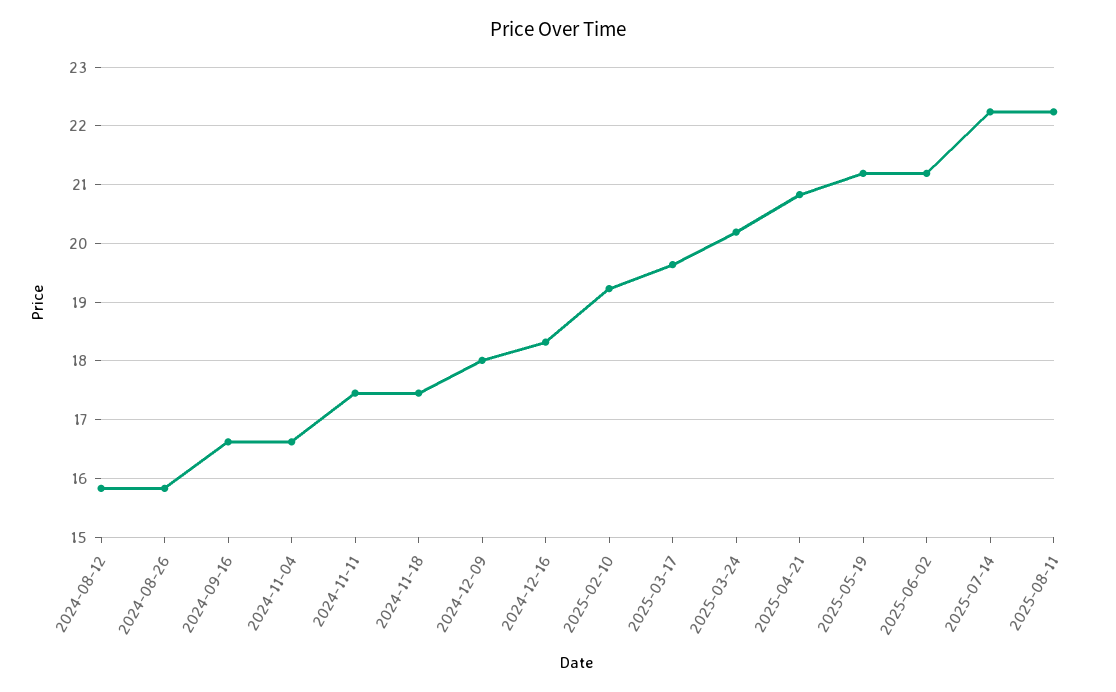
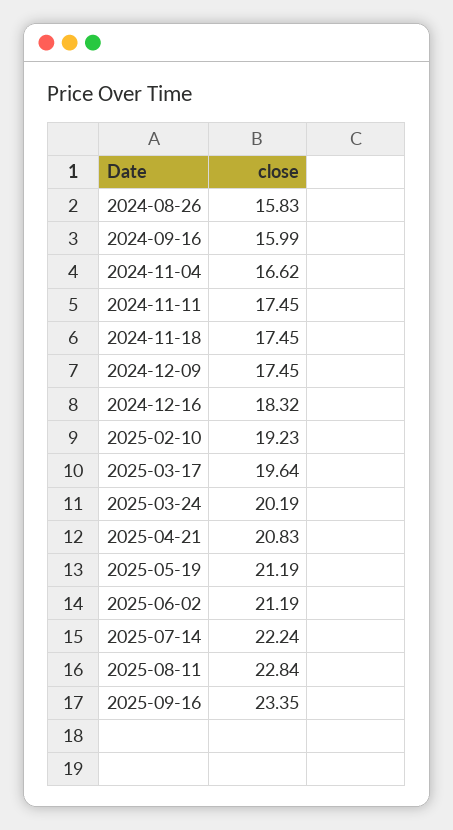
2024-08-12: 15.8 -> none
2024-09-16: 16.6 -> 15.99
2024-12-09: 18 -> 17.45
2025-08-11: 22.2 -> 22.84
2025-09-16: none -> 23.35

